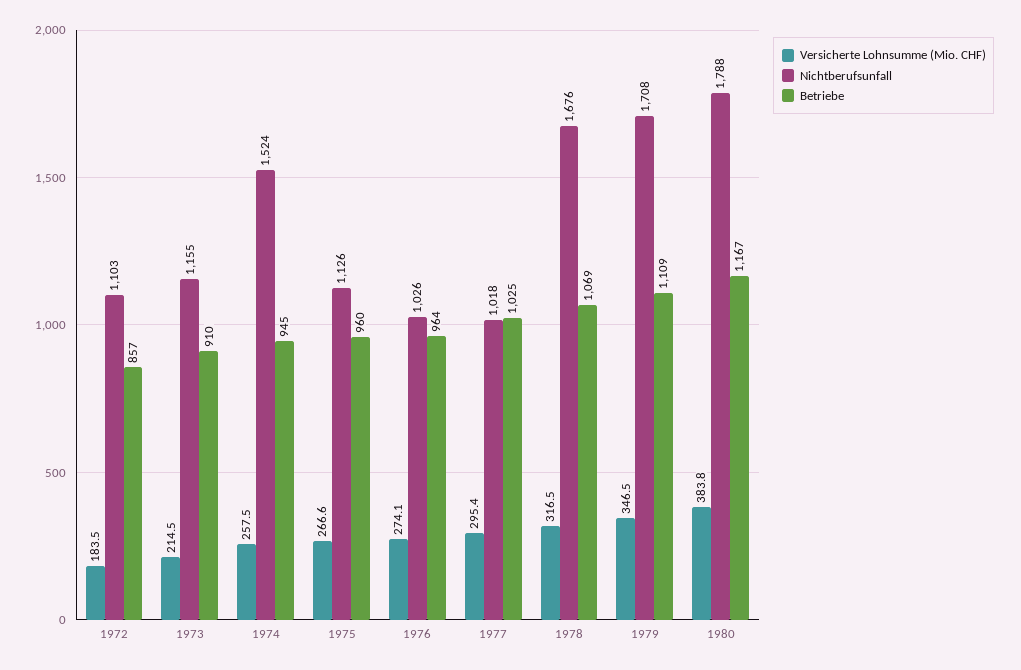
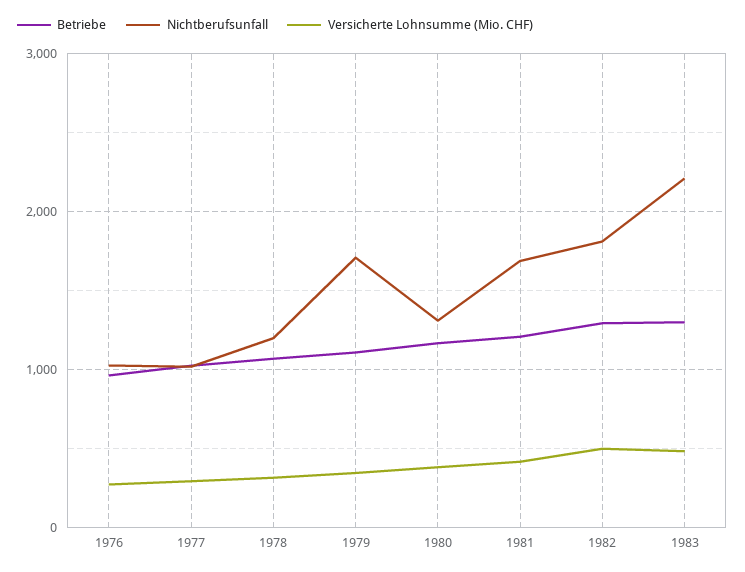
Versicherte Lohnsumme (Mio. CHF), 1972: 183.5 -> none
Nichtberufsunfall, 1972: 1103 -> none
Betriebe, 1972: 857 -> none
Versicherte Lohnsumme (Mio. CHF), 1973: 214.5 -> none
Nichtberufsunfall, 1973: 1155 -> none
Betriebe, 1973: 910 -> none
Versicherte Lohnsumme (Mio. CHF), 1974: 257.5 -> none
Nichtberufsunfall, 1974: 1524 -> none
Betriebe, 1974: 945 -> none
Versicherte Lohnsumme (Mio. CHF), 1975: 266.6 -> none
Nichtberufsunfall, 1975: 1126 -> none
Betriebe, 1975: 960 -> none
Nichtberufsunfall, 1978: 1676 -> 1200
Nichtberufsunfall, 1980: 1788 -> 1300
Betriebe, 1981: none -> 1200
Nichtberufsunfall, 1981: none -> 1700
Versicherte Lohnsumme (Mio. CHF), 1981: none -> 400
Betriebe, 1982: none -> 1300
Nichtberufsunfall, 1982: none -> 1800
Versicherte Lohnsumme (Mio. CHF), 1982: none -> 500
Betriebe, 1983: none -> 1300
Nichtberufsunfall, 1983: none -> 2200
Versicherte Lohnsumme (Mio. CHF), 1983: none -> 500

